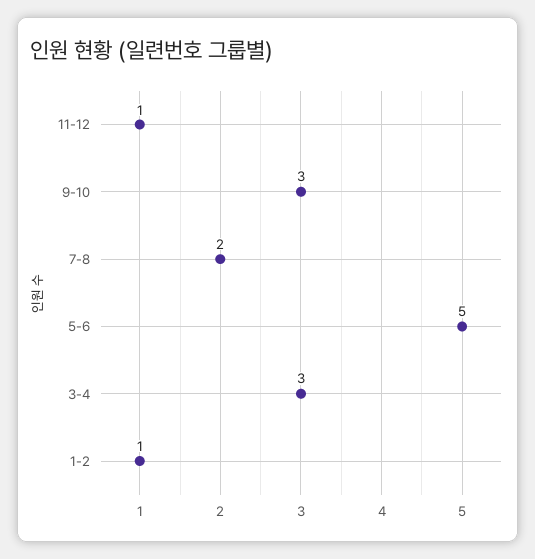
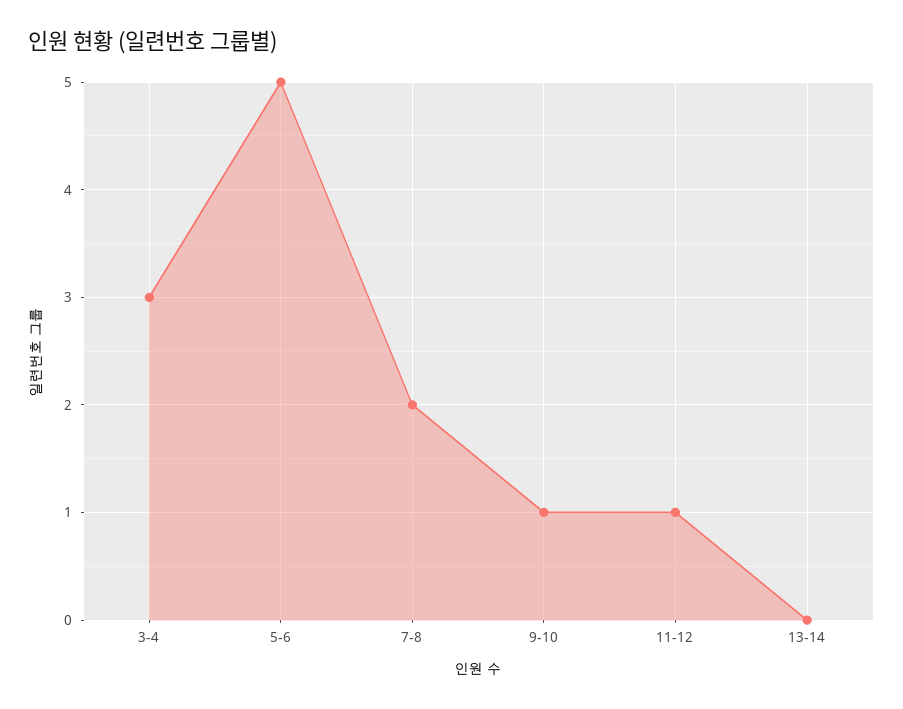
9-10: 3 -> 1
1-2: 1 -> none
13-14: none -> 0

